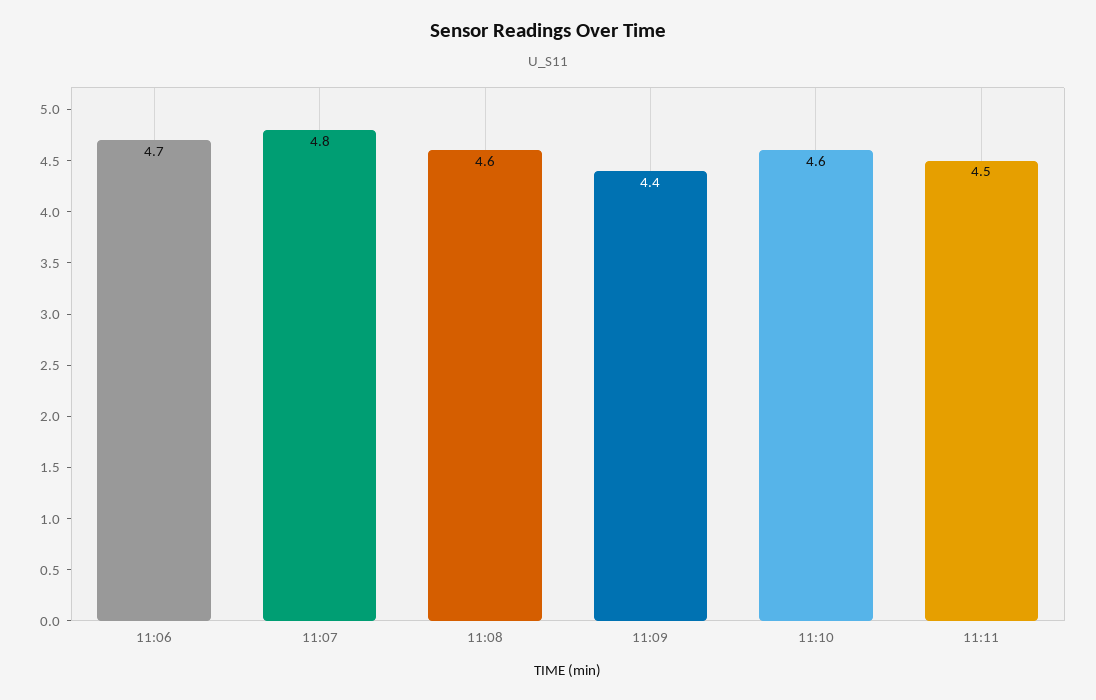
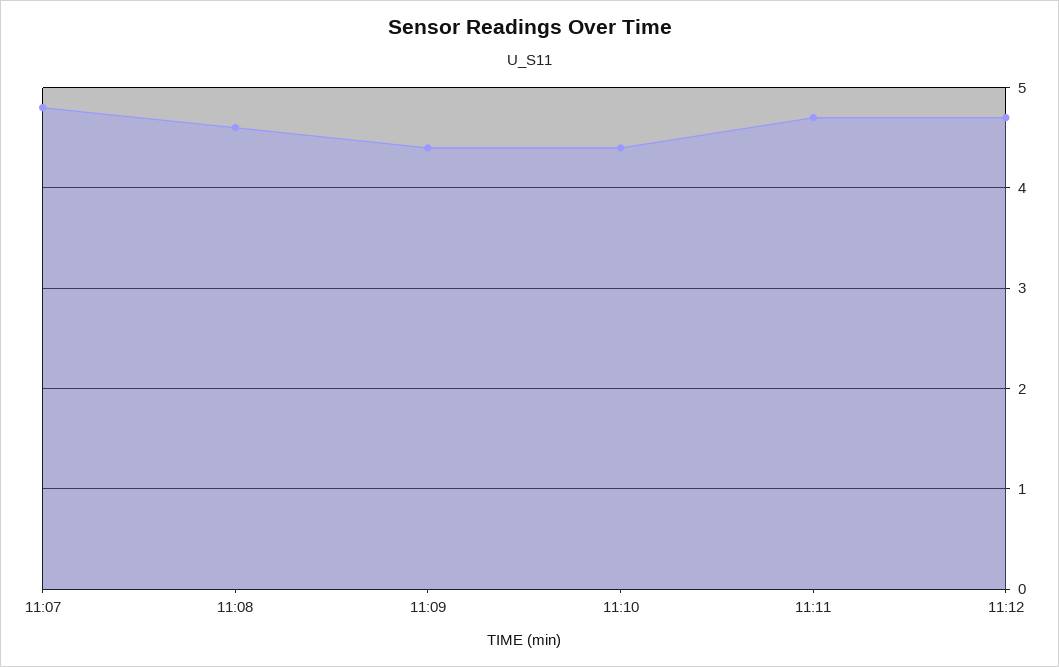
11:06: 4.7 -> none
11:10: 4.6 -> 4.4
11:11: 4.5 -> 4.7
11:12: none -> 4.7

